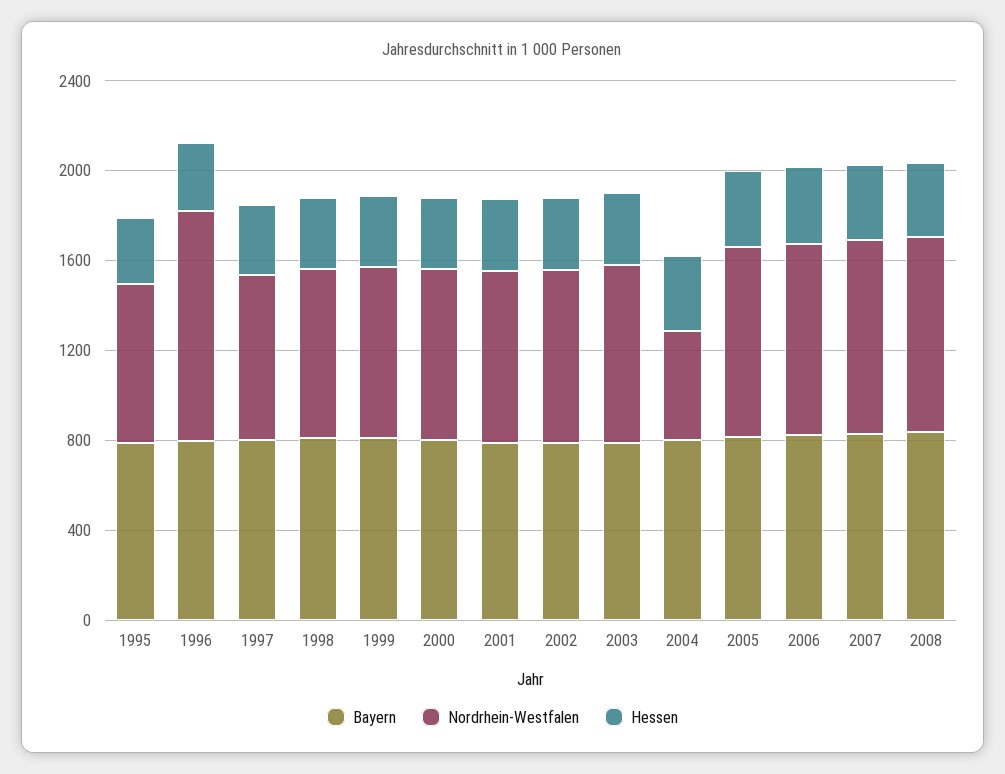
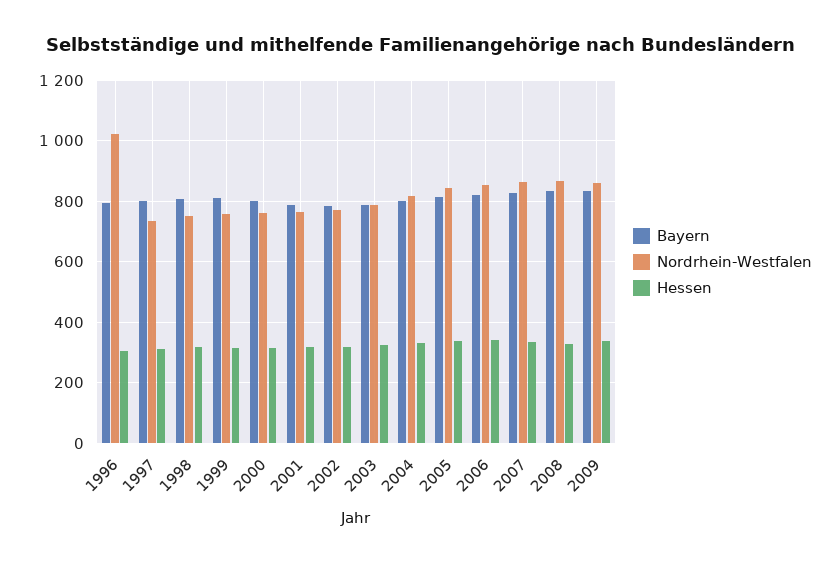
Bayern, 1995: 800 -> none
Nordrhein-Westfalen, 1995: 700 -> none
Hessen, 1995: 300 -> none
Nordrhein-Westfalen, 2004: 500 -> 820
Bayern, 2009: none -> 840
Nordrhein-Westfalen, 2009: none -> 860
Hessen, 2009: none -> 340

